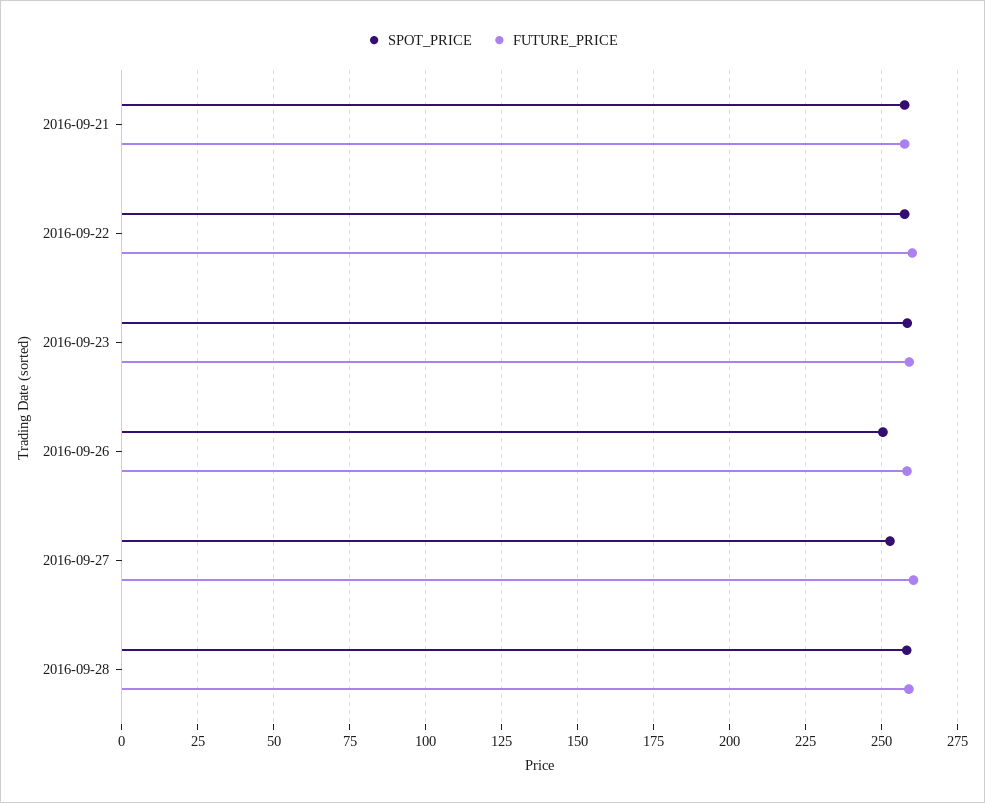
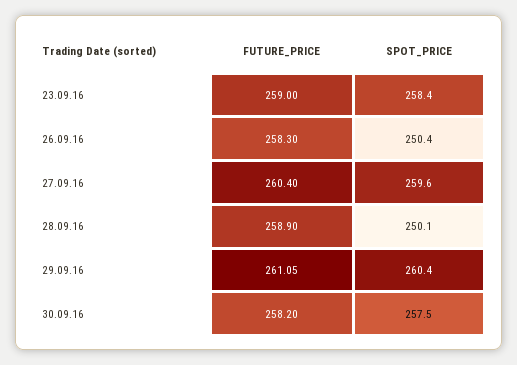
SPOT_PRICE, 2016-09-21: 257.5 -> none
FUTURE_PRICE, 2016-09-21: 257.5 -> none
SPOT_PRICE, 2016-09-22: 257.5 -> none
FUTURE_PRICE, 2016-09-22: 260 -> none
SPOT_PRICE, 2016-09-27: 252.5 -> 259.6
SPOT_PRICE, 2016-09-28: 257.5 -> 250.1
FUTURE_PRICE, 29.09.16: none -> 261.05
SPOT_PRICE, 29.09.16: none -> 260.4
FUTURE_PRICE, 30.09.16: none -> 258.2
SPOT_PRICE, 30.09.16: none -> 257.5

